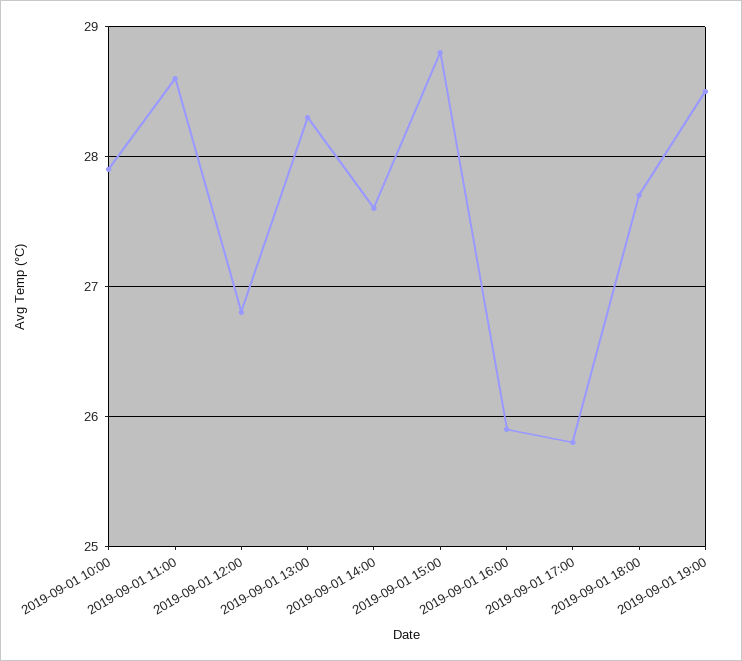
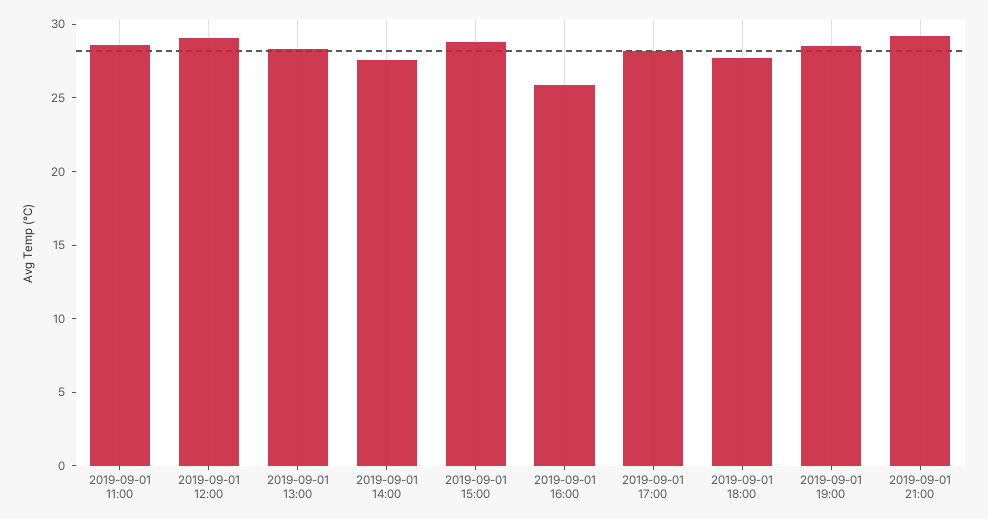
2019-09-01 10:00: 27.9 -> none
2019-09-01 12:00: 26.8 -> 29
2019-09-01 17:00: 25.8 -> 28
2019-09-01 21:00: none -> 29

